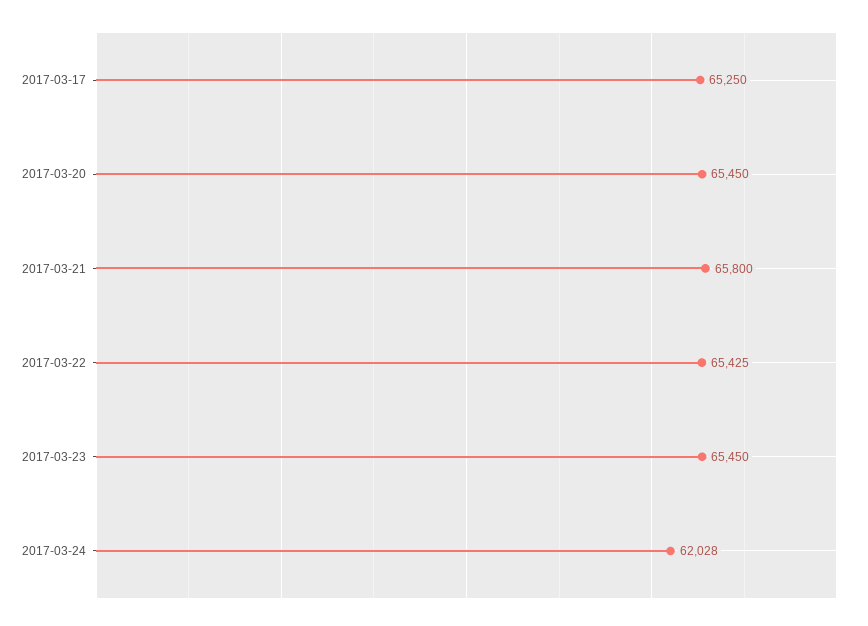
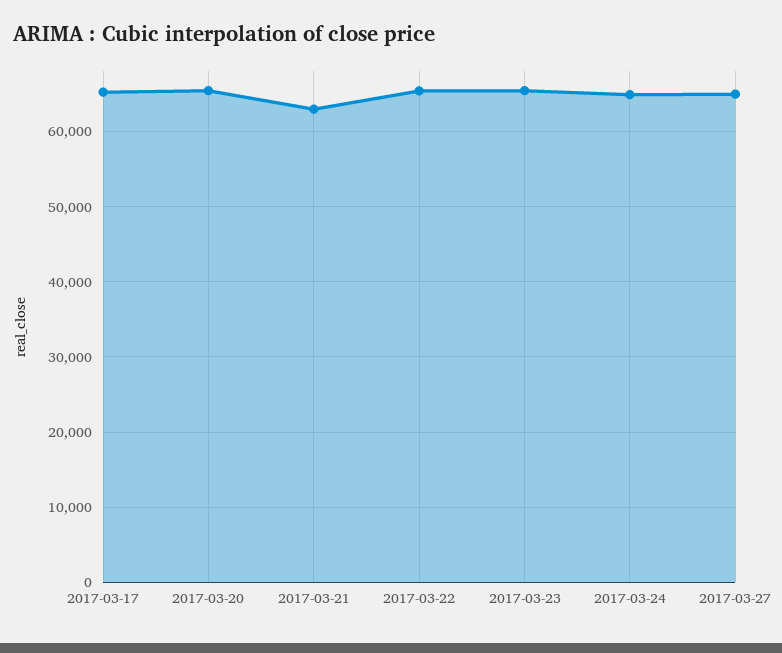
2017-03-21: 65800 -> 63000
2017-03-24: 62028 -> 65000
2017-03-27: none -> 65000

